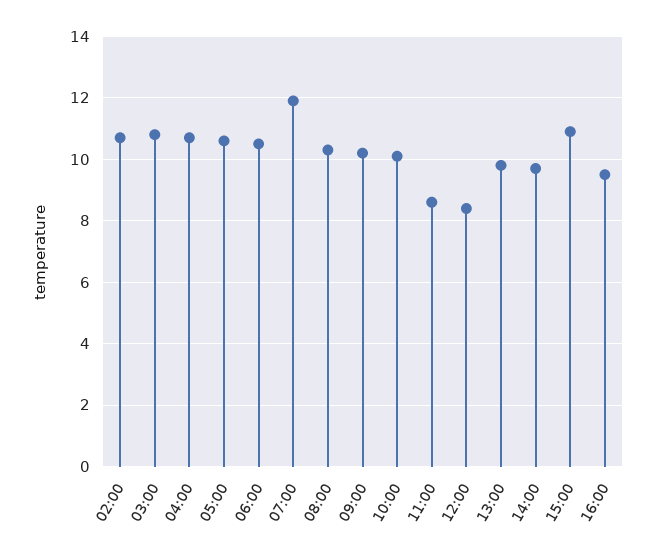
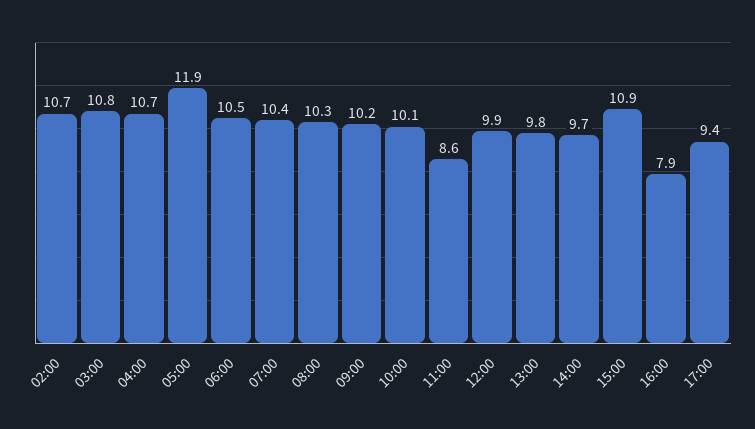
05:00: 10.5 -> 11.9
07:00: 12 -> 10.4
12:00: 8.5 -> 9.9
16:00: 9.5 -> 7.9
17:00: none -> 9.4

